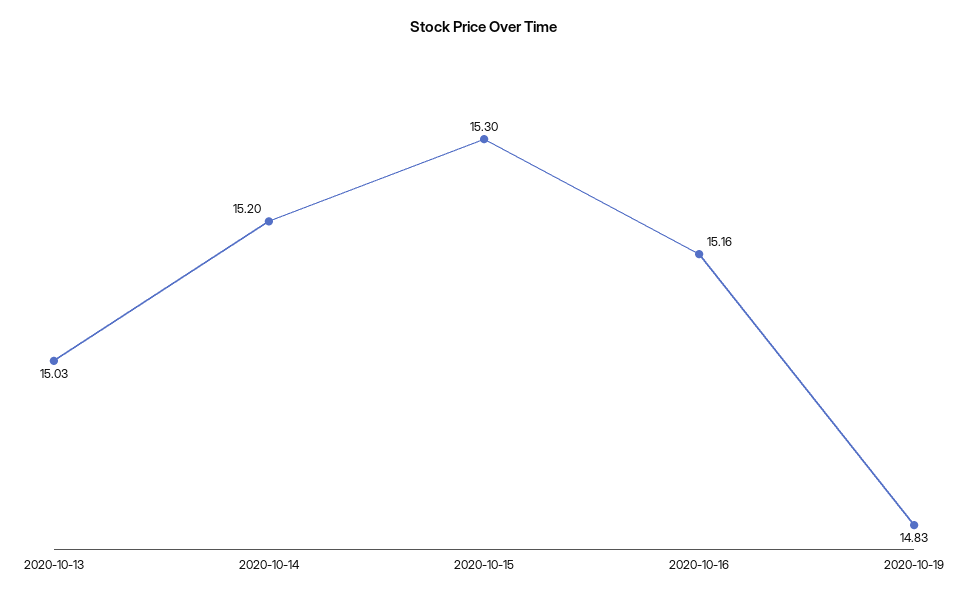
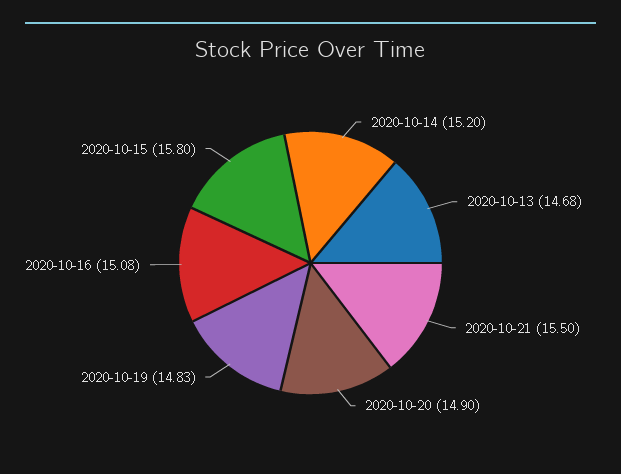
2020-10-13: 15.03 -> 14.68
2020-10-15: 15.3 -> 15.8
2020-10-16: 15.16 -> 15.08
2020-10-21: none -> 15.5
2020-10-20: none -> 14.9

